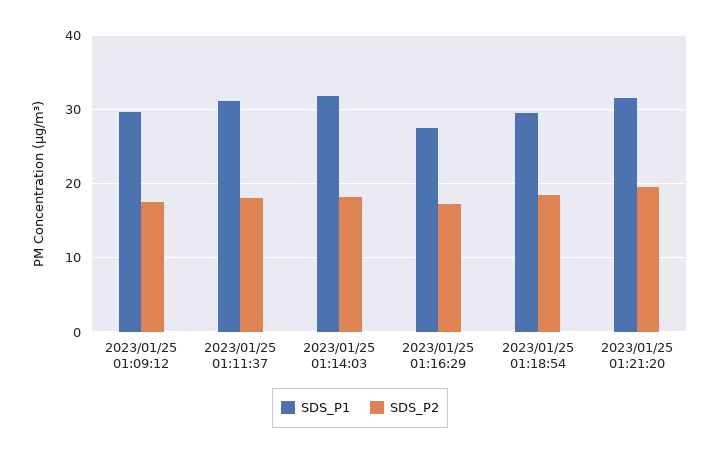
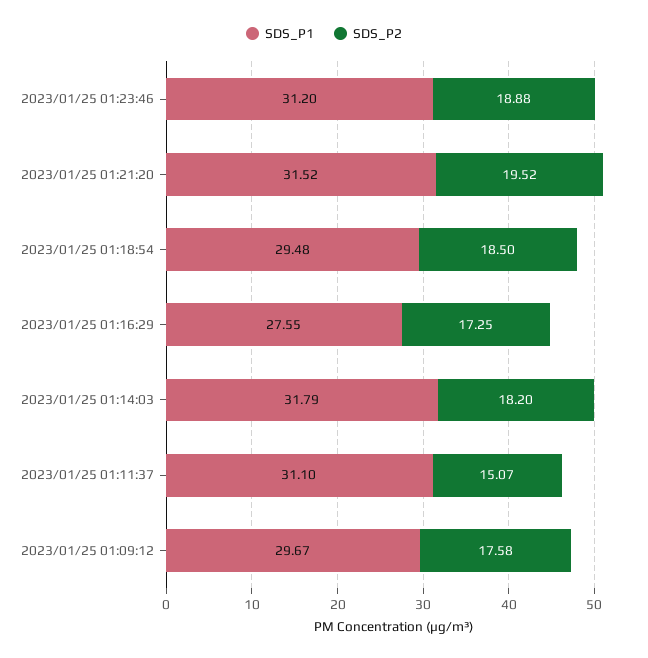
SDS_P2, 2023/01/25 01:11:37: 18 -> 15.07
SDS_P1, 2023/01/25 01:23:46: none -> 31.2
SDS_P2, 2023/01/25 01:23:46: none -> 18.88

